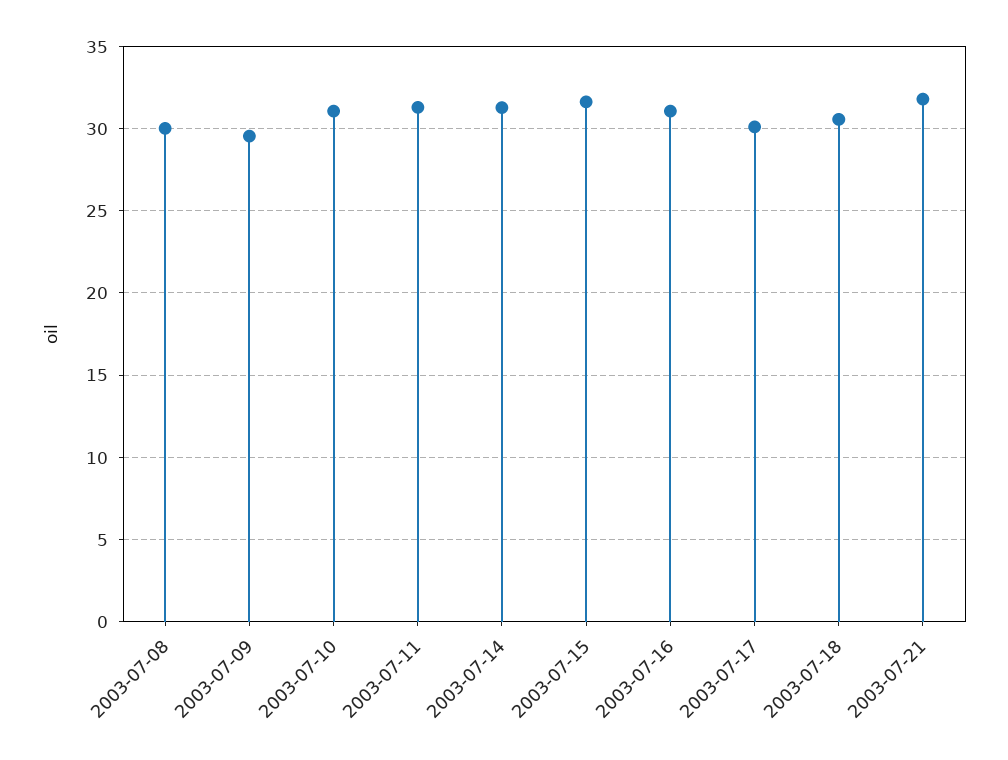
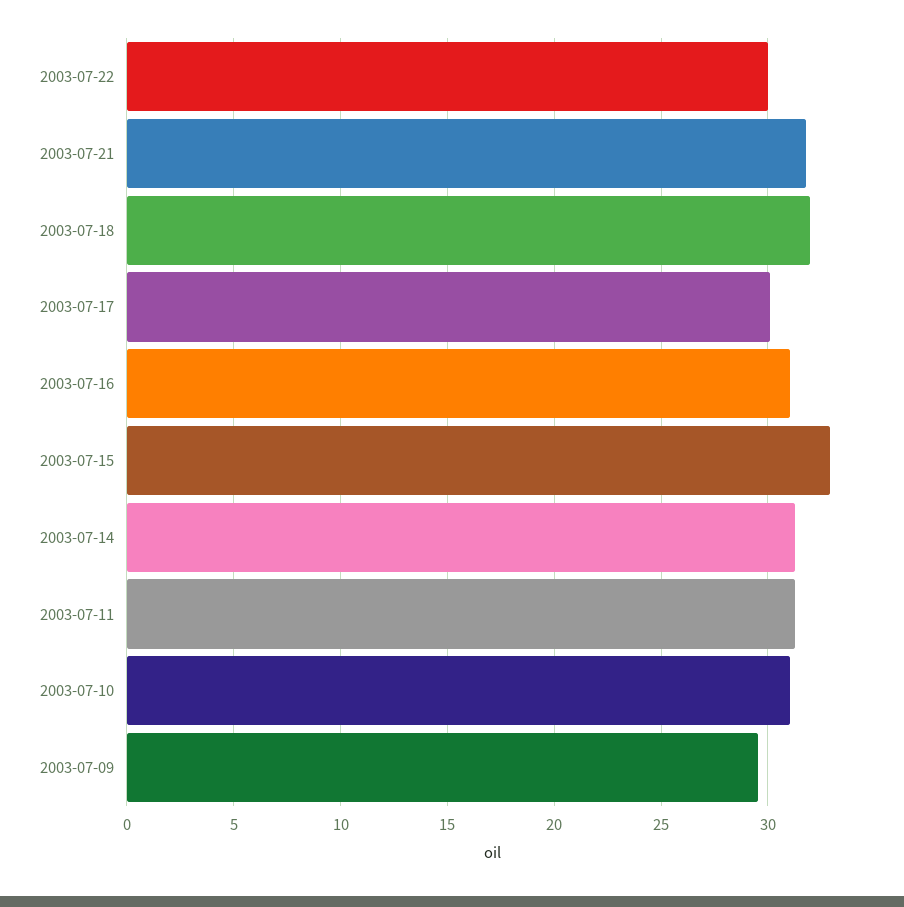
2003-07-08: 30 -> none
2003-07-15: 31.5 -> 33
2003-07-18: 30.5 -> 32
2003-07-22: none -> 30

